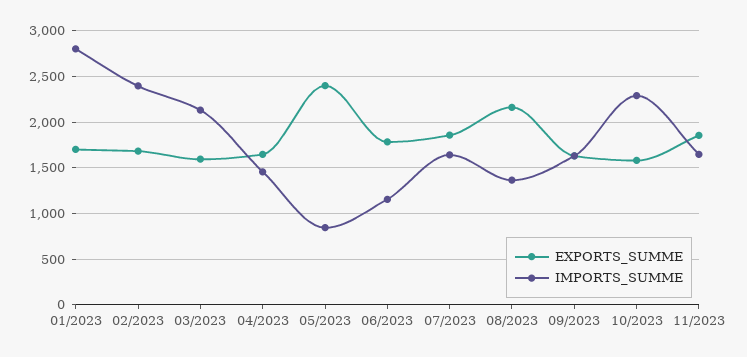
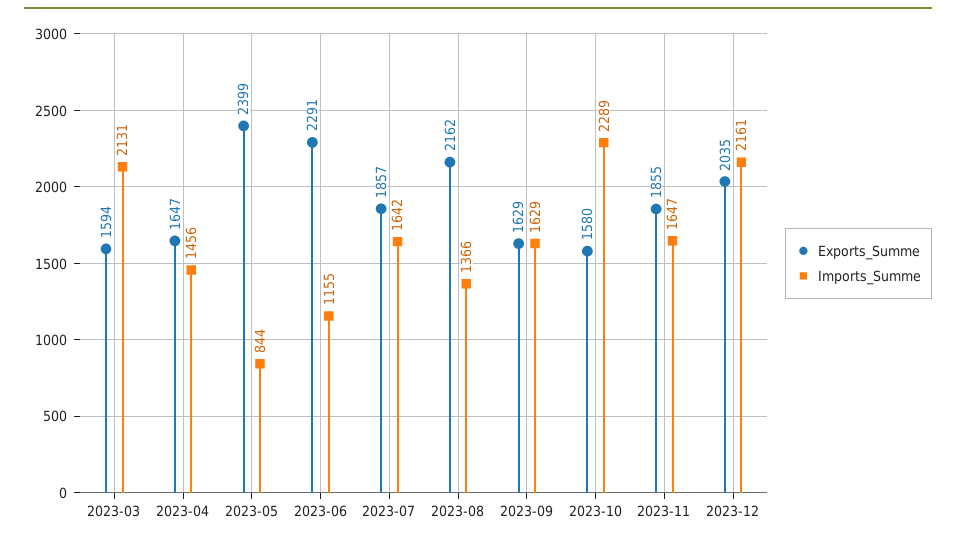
EXPORTS_SUMME, 01/2023: 1700 -> none
IMPORTS_SUMME, 01/2023: 2800 -> none
EXPORTS_SUMME, 02/2023: 1700 -> none
IMPORTS_SUMME, 02/2023: 2400 -> none
EXPORTS_SUMME, 06/2023: 1800 -> 2291
EXPORTS_SUMME, 2023-12: none -> 2035
IMPORTS_SUMME, 2023-12: none -> 2161

